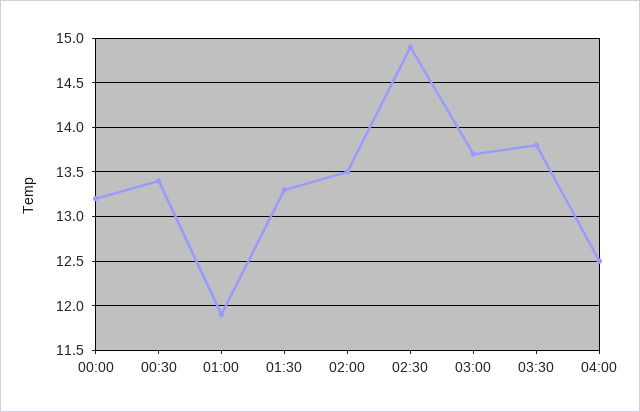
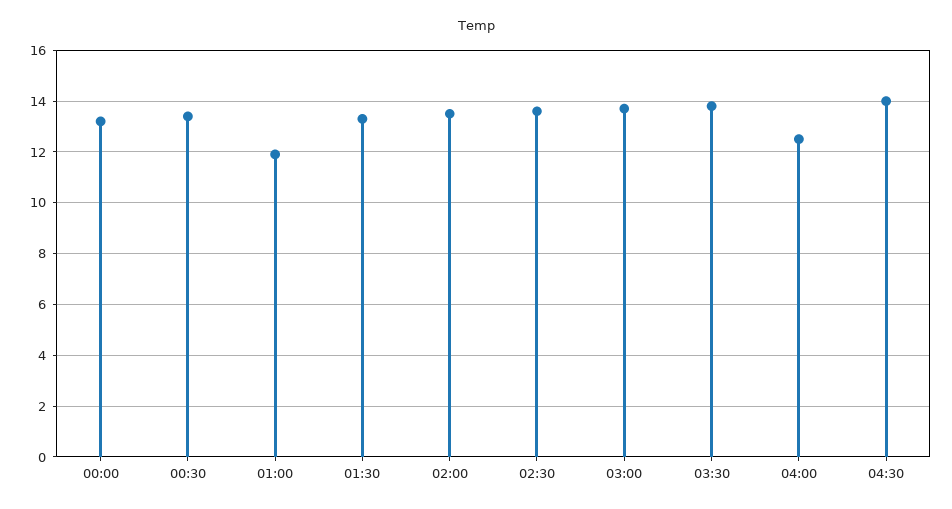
02:30: 14.9 -> 13.5
04:30: none -> 14

